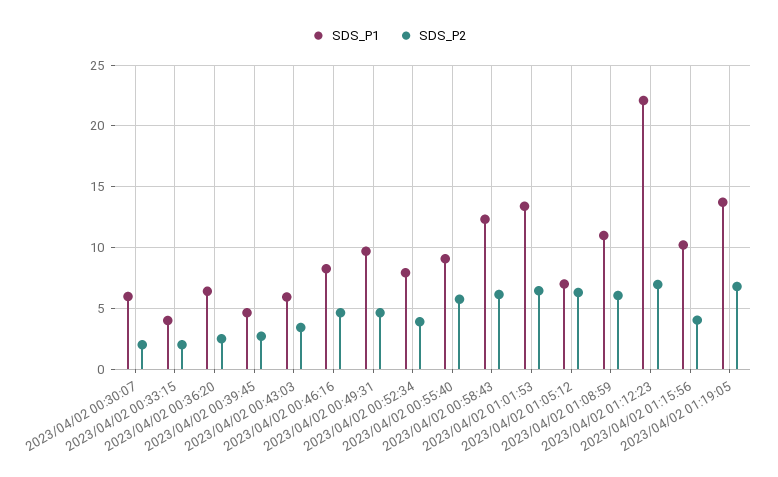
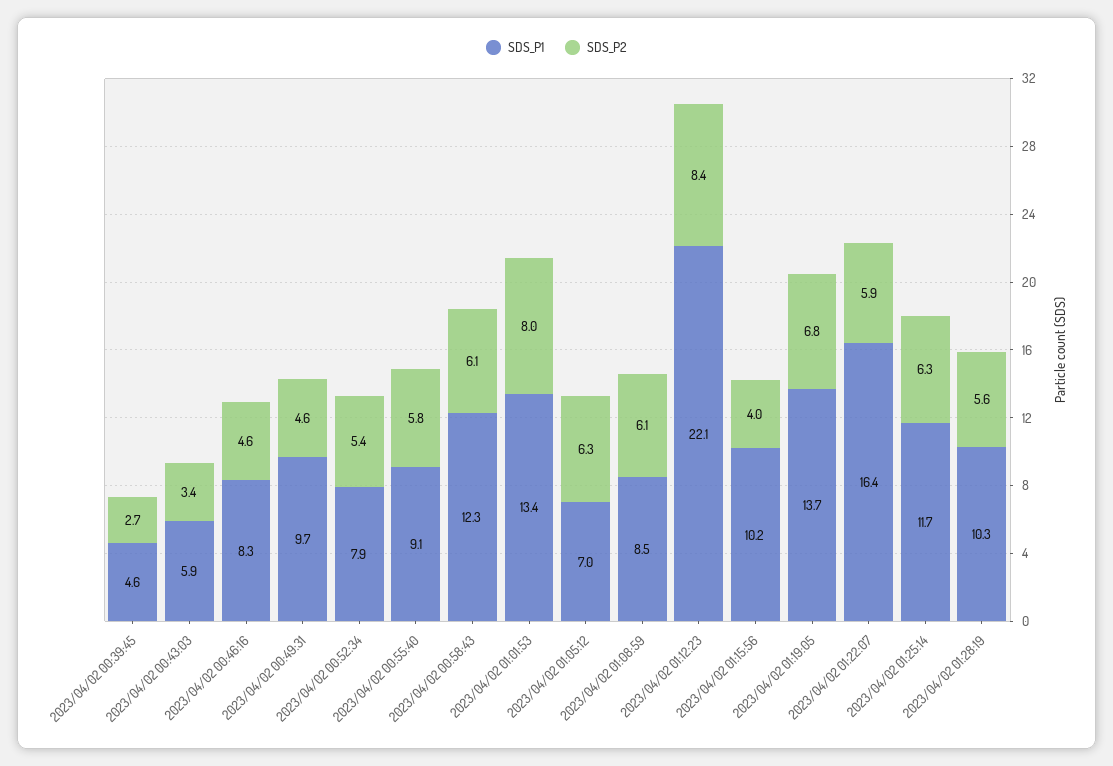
SDS_P1, 2023/04/02 00:30:07: 6 -> none
SDS_P2, 2023/04/02 00:30:07: 2 -> none
SDS_P1, 2023/04/02 00:33:15: 4 -> none
SDS_P2, 2023/04/02 00:33:15: 2 -> none
SDS_P1, 2023/04/02 00:36:20: 6.5 -> none
SDS_P2, 2023/04/02 00:36:20: 2.5 -> none
SDS_P2, 2023/04/02 00:52:34: 4 -> 5.4
SDS_P2, 2023/04/02 01:01:53: 6.5 -> 8
SDS_P1, 2023/04/02 01:08:59: 11 -> 8.5
SDS_P2, 2023/04/02 01:12:23: 7 -> 8.4
SDS_P1, 2023/04/02 01:22:07: none -> 16.4
SDS_P2, 2023/04/02 01:22:07: none -> 5.9
SDS_P1, 2023/04/02 01:25:14: none -> 11.7
SDS_P2, 2023/04/02 01:25:14: none -> 6.3
SDS_P1, 2023/04/02 01:28:19: none -> 10.3
SDS_P2, 2023/04/02 01:28:19: none -> 5.6

